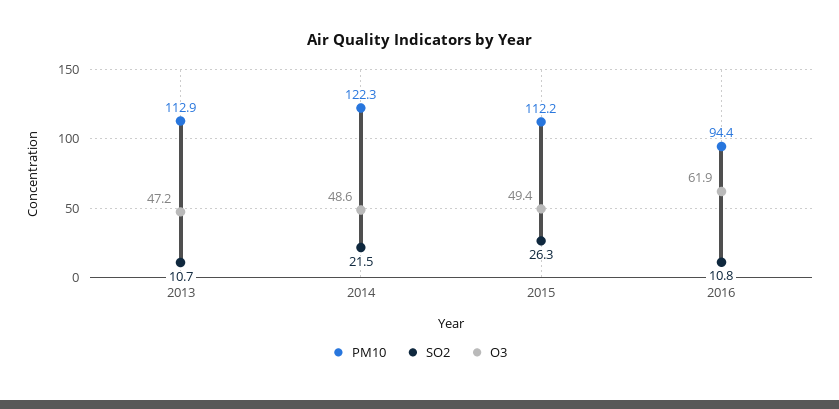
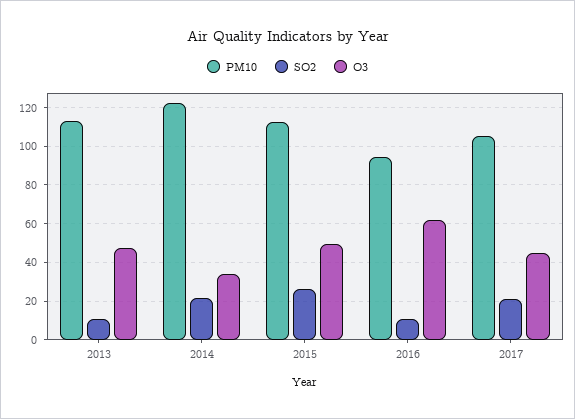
O3, 2014: 48.6 -> 35
PM10, 2017: none -> 105
SO2, 2017: none -> 20
O3, 2017: none -> 45

